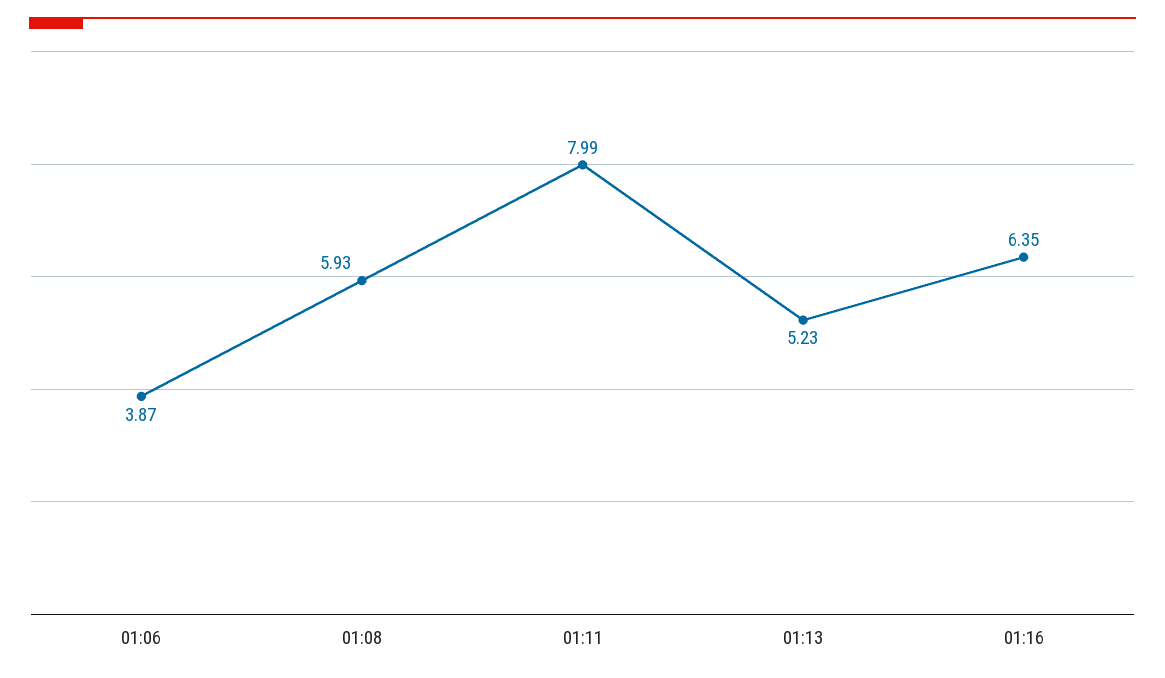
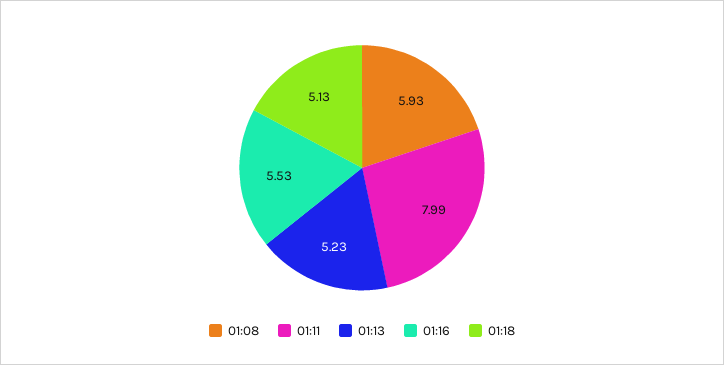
01:06: 3.87 -> none
01:16: 6.35 -> 5.53
01:18: none -> 5.13

